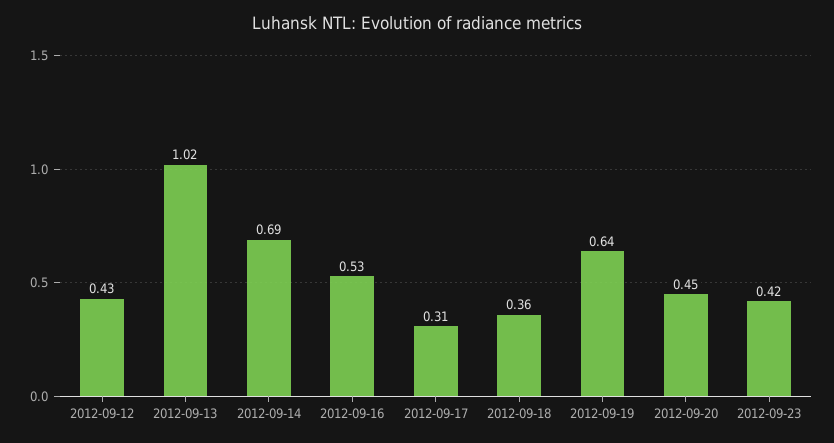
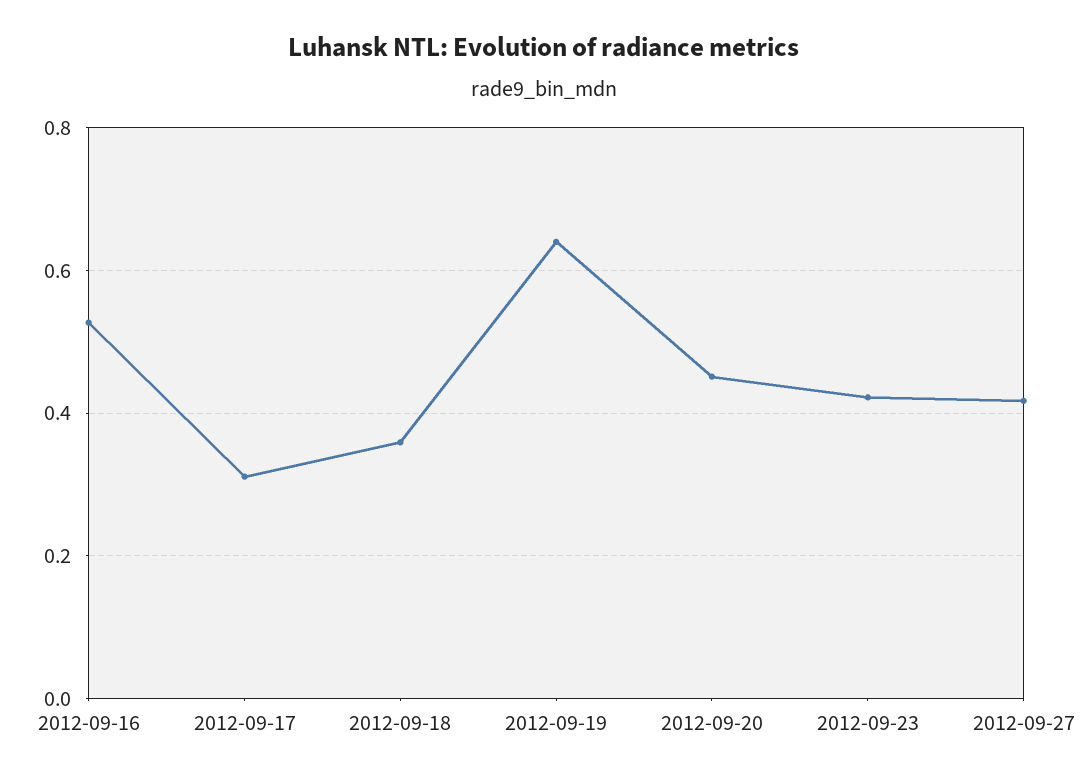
2012-09-12: 0.43 -> none
2012-09-13: 1.02 -> none
2012-09-14: 0.69 -> none
2012-09-27: none -> 0.42

